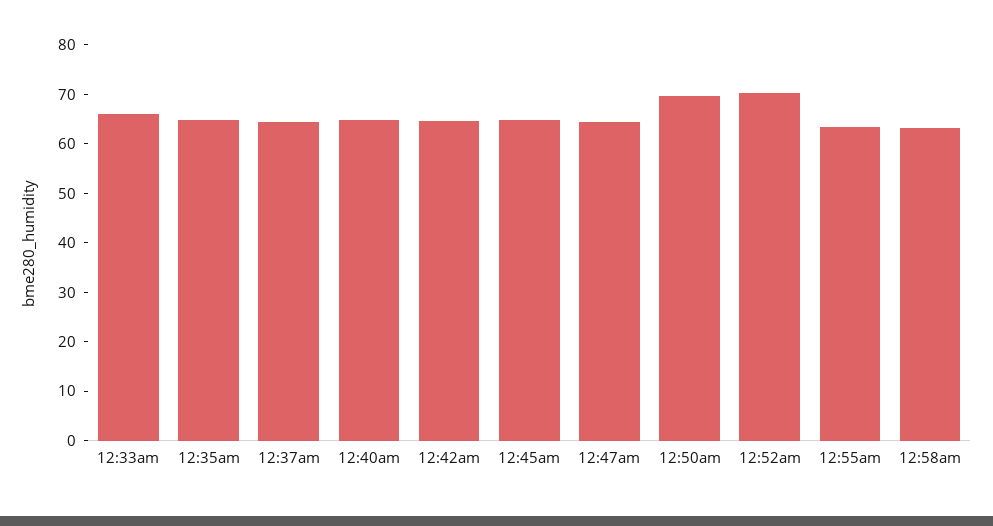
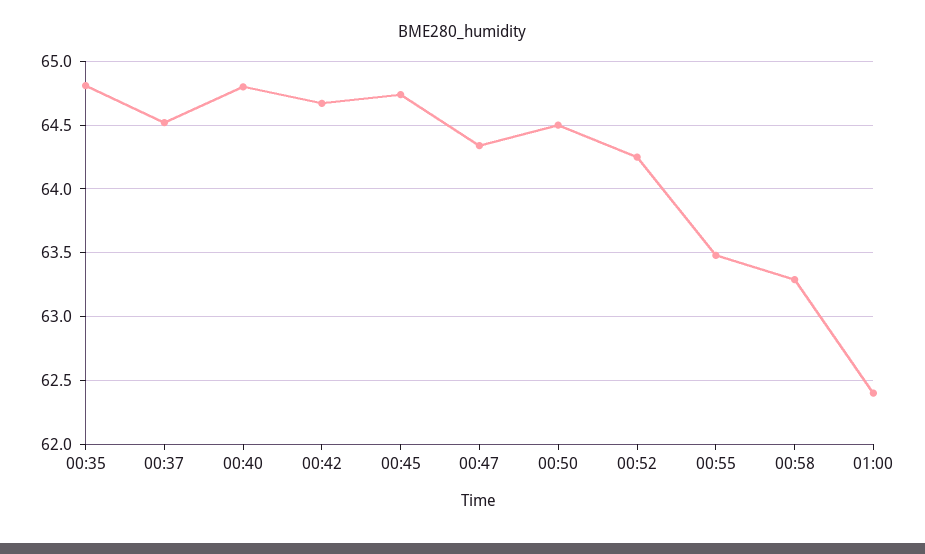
12:33am: 66 -> none
12:50am: 70 -> 64.5
12:52am: 70 -> 64.25
01:00: none -> 62.4

